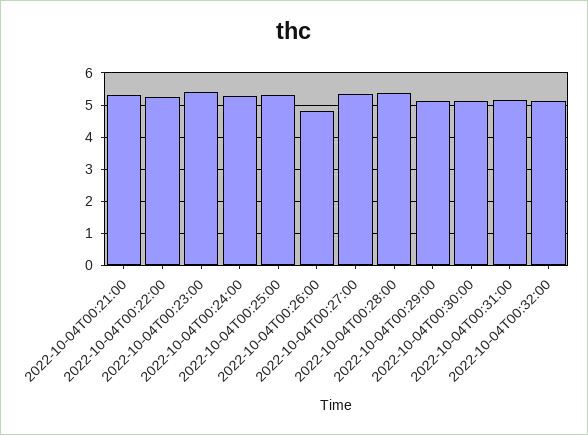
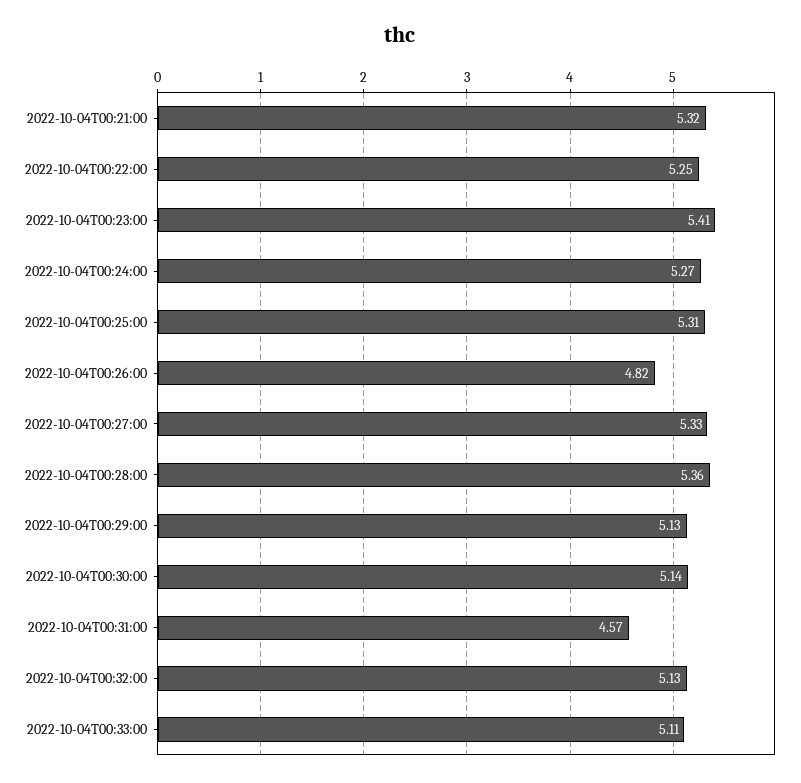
2022-10-04T00:31:00: 5.2 -> 4.57
2022-10-04T00:33:00: none -> 5.11

